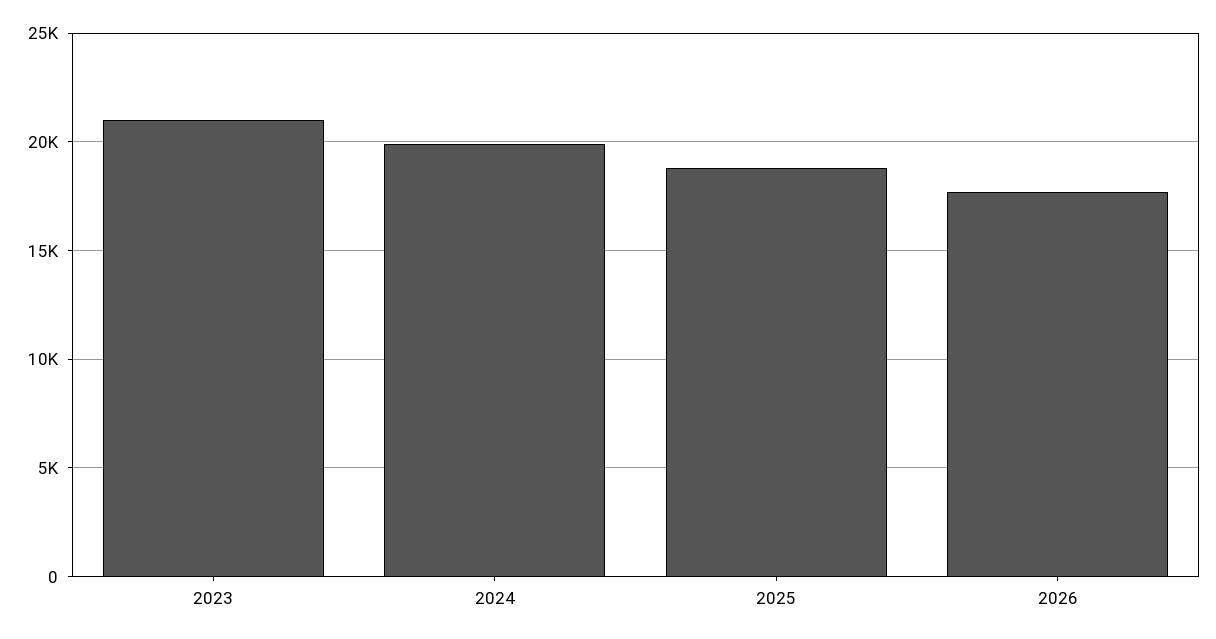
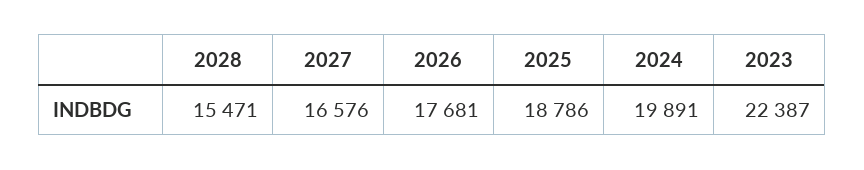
2023: 21000 -> 22387
2028: none -> 15471
2027: none -> 16576

